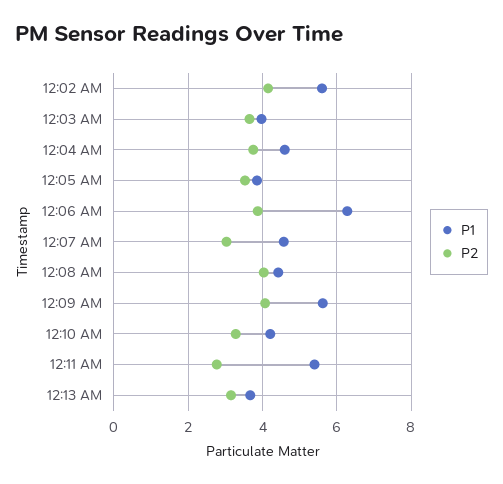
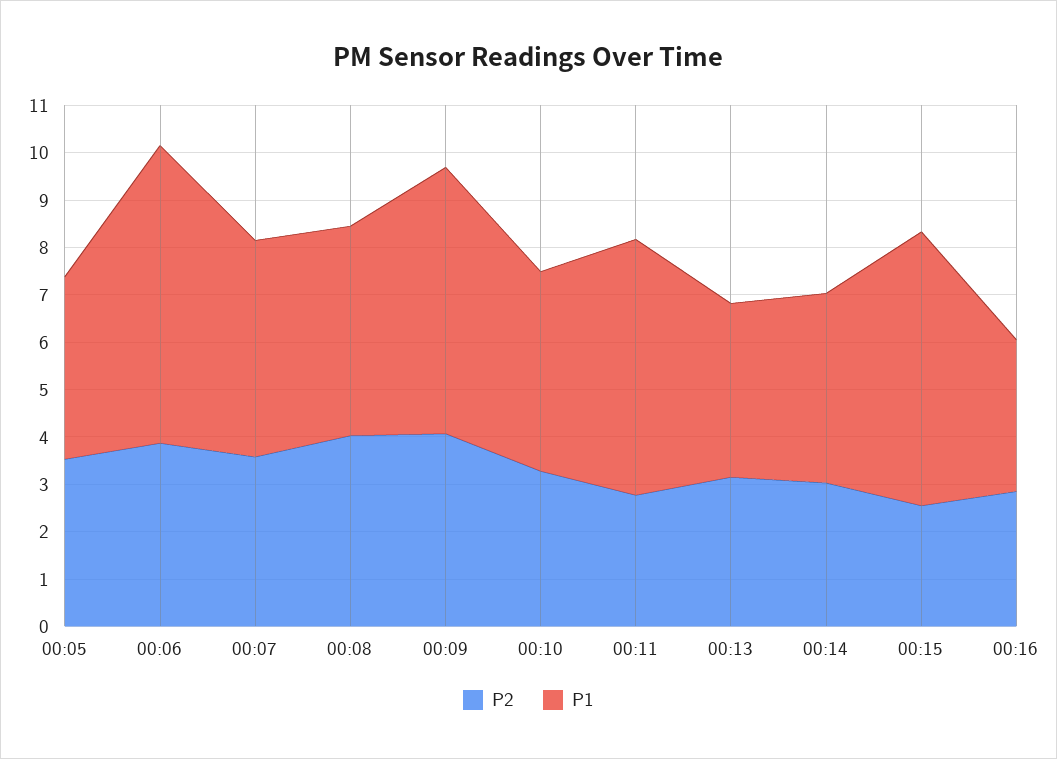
P1, 12:02 AM: 5.6 -> none
P2, 12:02 AM: 4.2 -> none
P1, 12:03 AM: 4 -> none
P2, 12:03 AM: 3.6 -> none
P1, 12:04 AM: 4.6 -> none
P2, 12:04 AM: 3.8 -> none
P2, 12:07 AM: 3 -> 3.6
P2, 00:14: none -> 3
P1, 00:14: none -> 4
P2, 00:15: none -> 2.6
P1, 00:15: none -> 5.8
P2, 00:16: none -> 2.8
P1, 00:16: none -> 3.2

